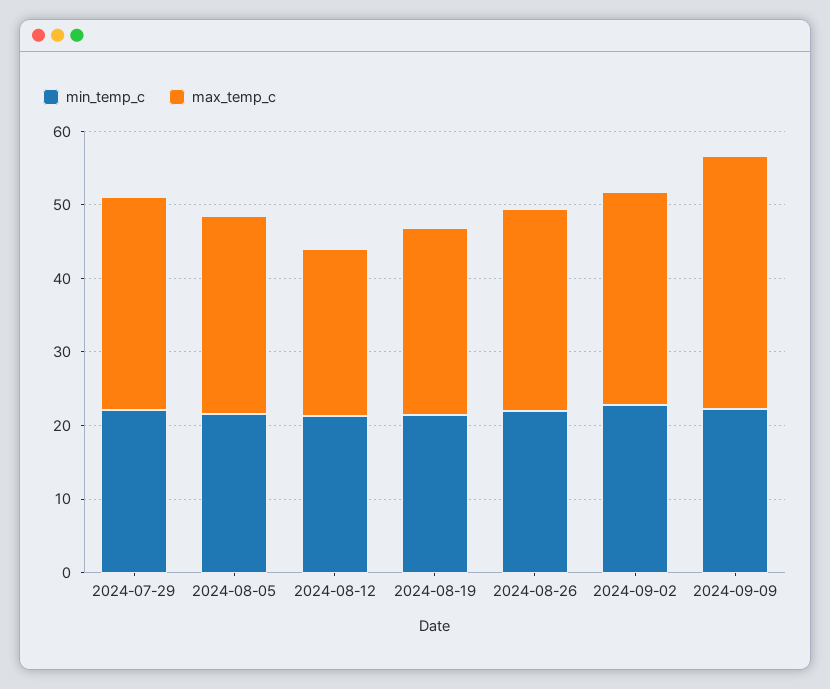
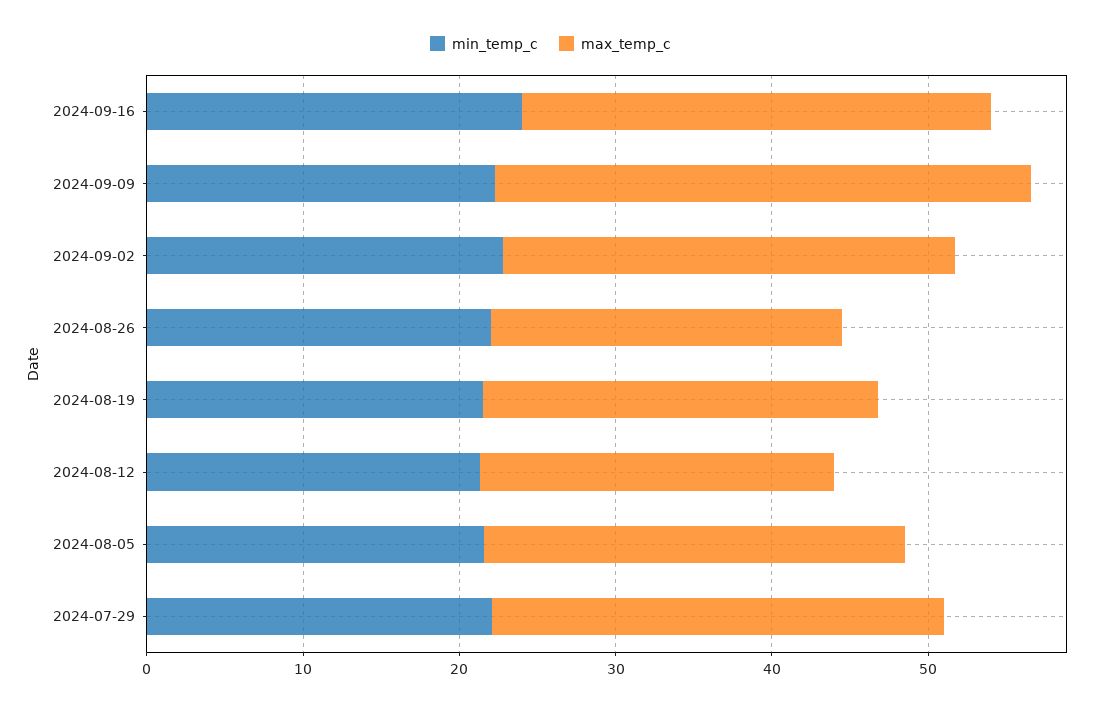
max_temp_c, 2024-08-26: 28 -> 22
min_temp_c, 2024-09-16: none -> 24
max_temp_c, 2024-09-16: none -> 30

